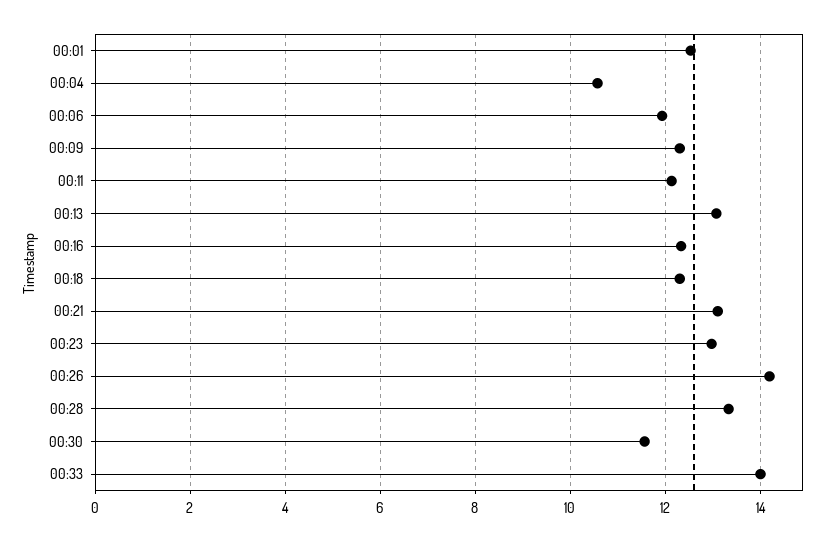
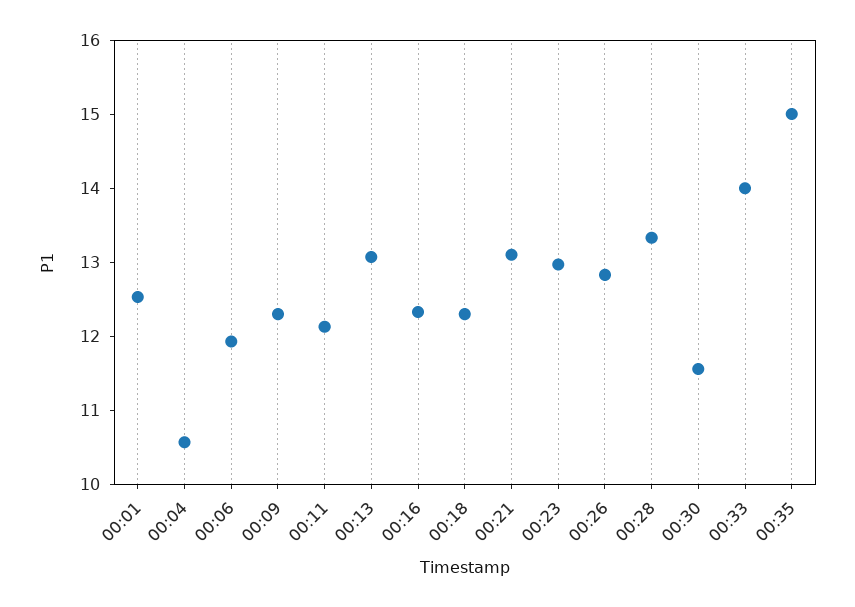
00:26: 14.2 -> 12.8
00:35: none -> 15

